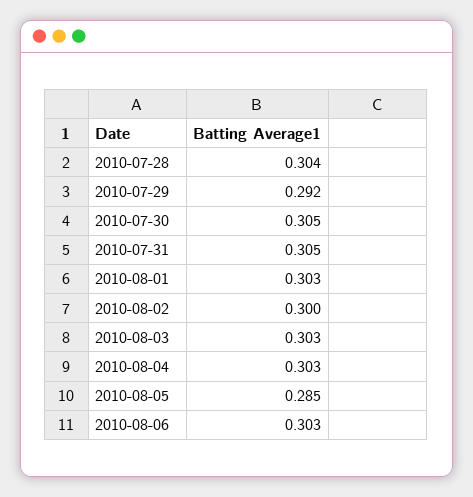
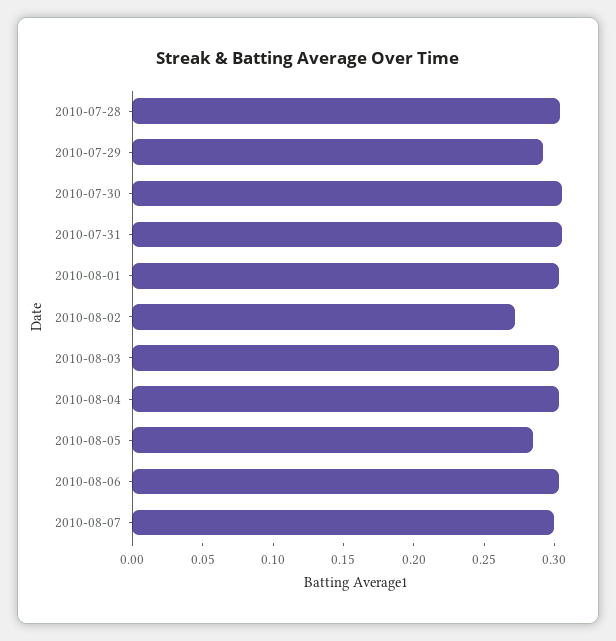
2010-08-02: 0.3 -> 0.27
2010-08-07: none -> 0.3

